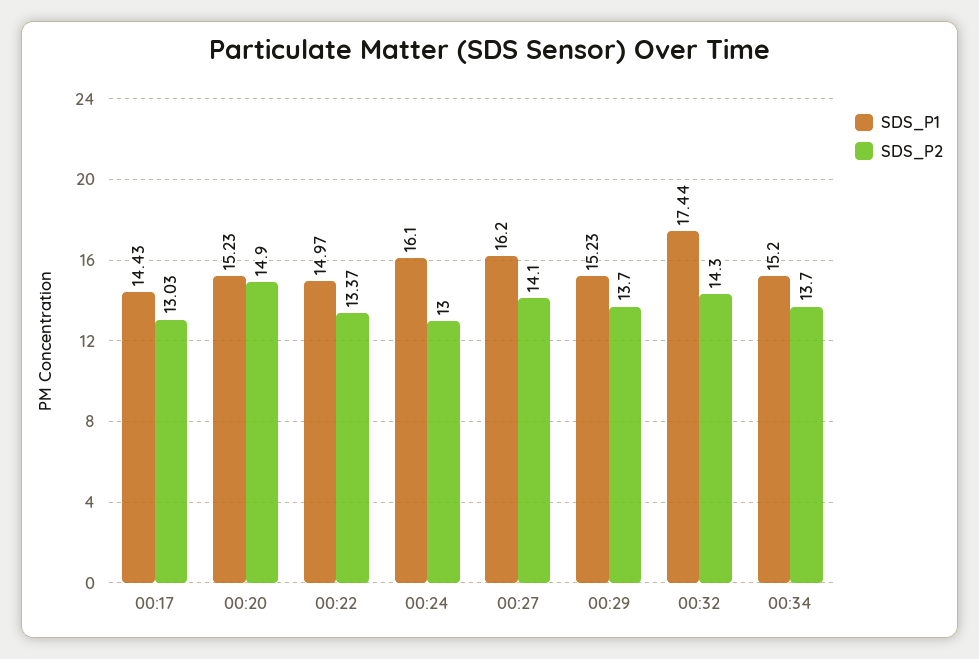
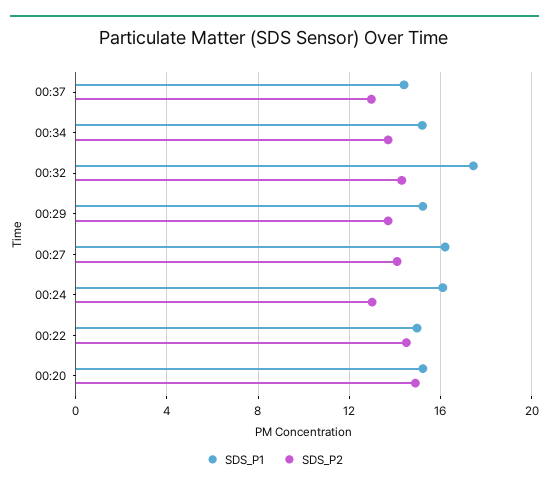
SDS_P1, 00:17: 14.43 -> none
SDS_P2, 00:17: 13.03 -> none
SDS_P2, 00:22: 13.37 -> 14.5
SDS_P1, 00:37: none -> 14.5
SDS_P2, 00:37: none -> 13

